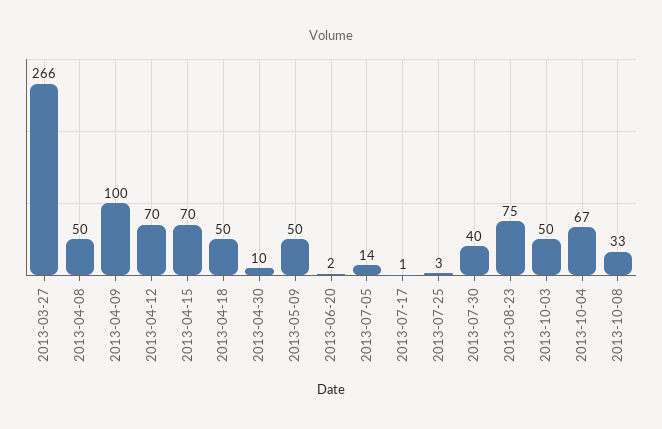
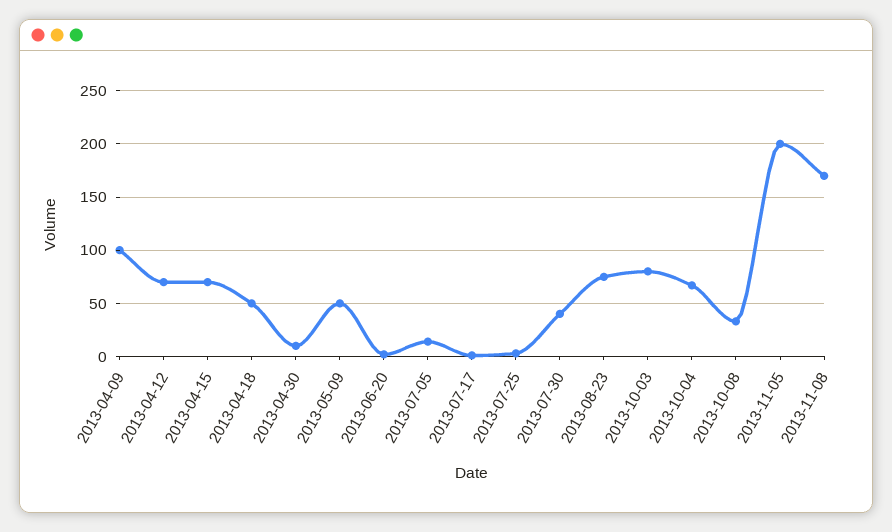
2013-03-27: 266 -> none
2013-04-08: 50 -> none
2013-10-03: 50 -> 80
2013-11-05: none -> 200
2013-11-08: none -> 170

